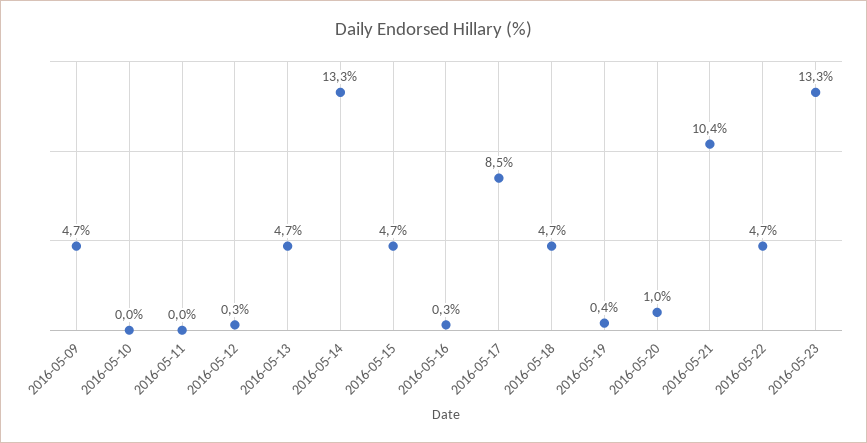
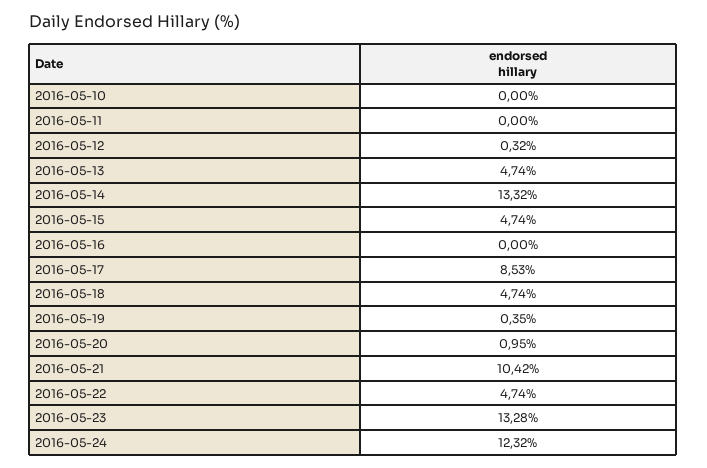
2016-05-09: 4.7 -> none
2016-05-16: 0.3 -> 0
2016-05-24: none -> 12.32

